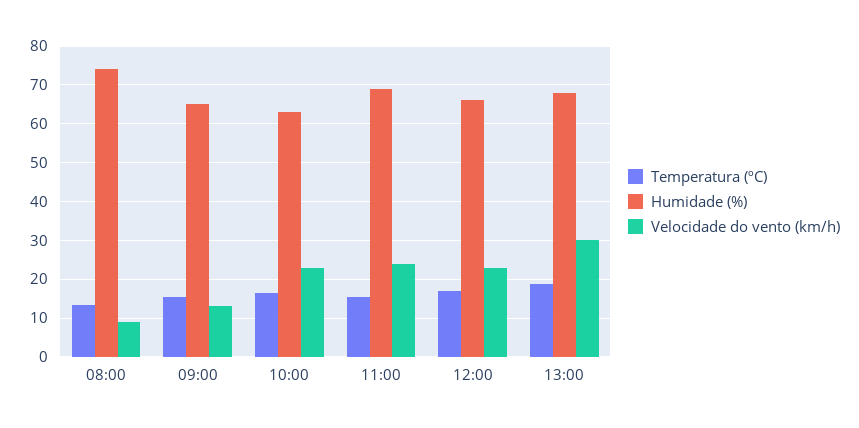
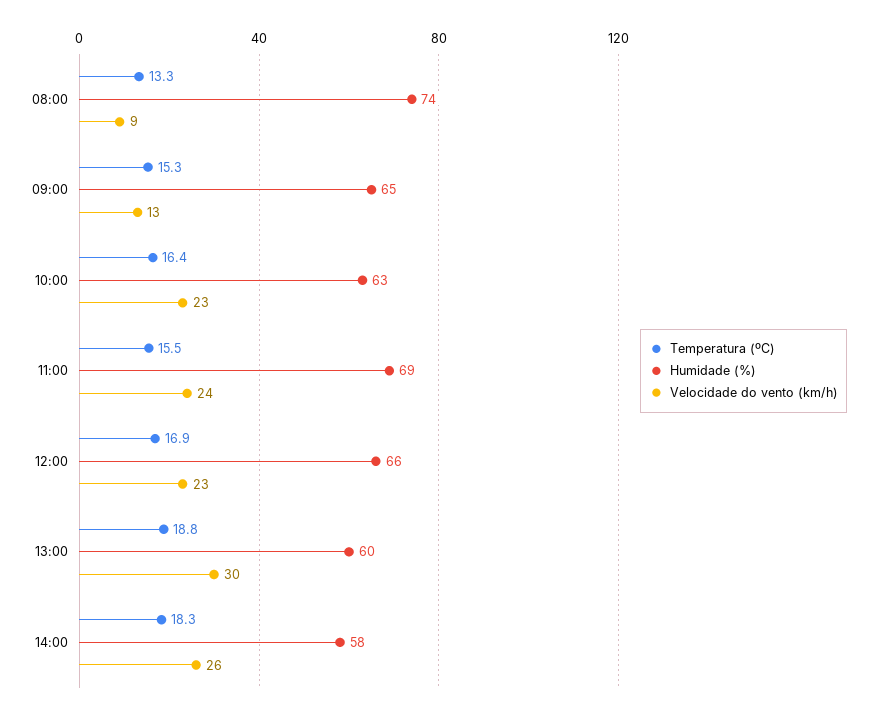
Humidade (%), 13:00: 68 -> 60
Temperatura (ºC), 14:00: none -> 18.3
Humidade (%), 14:00: none -> 58
Velocidade do vento (km/h), 14:00: none -> 26

